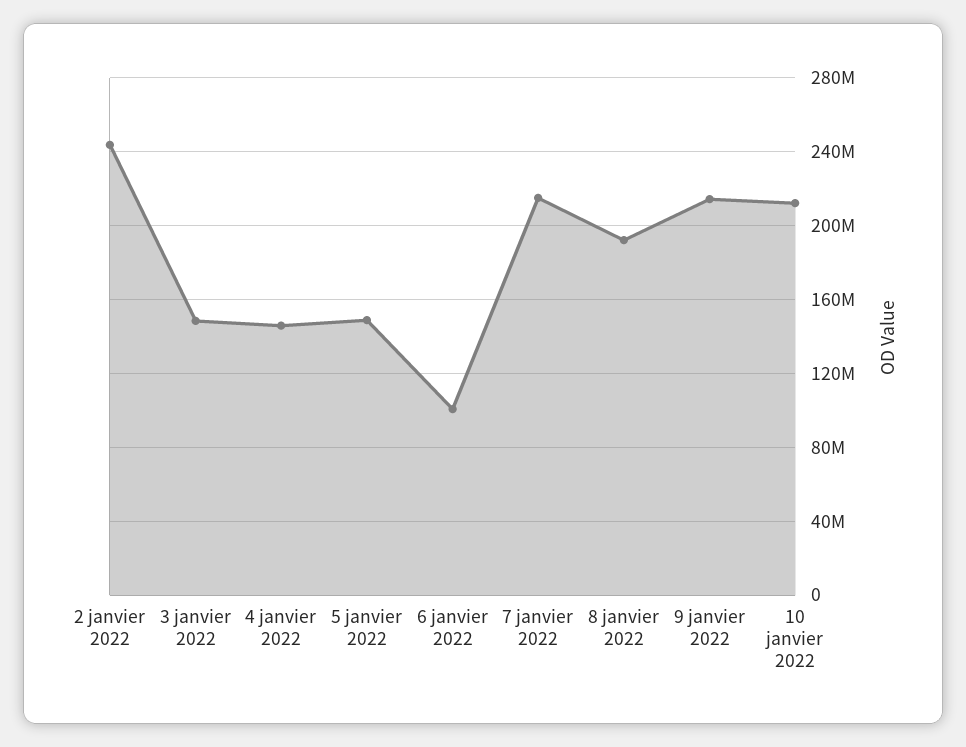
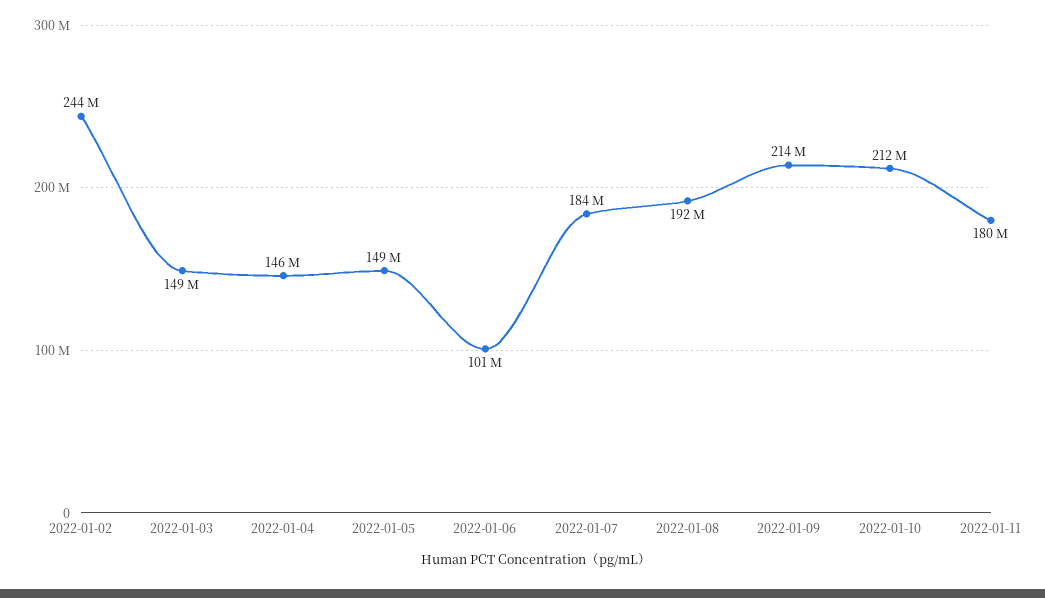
7 janvier 2022: 215000000 -> 184000000
2022-01-11: none -> 180000000

